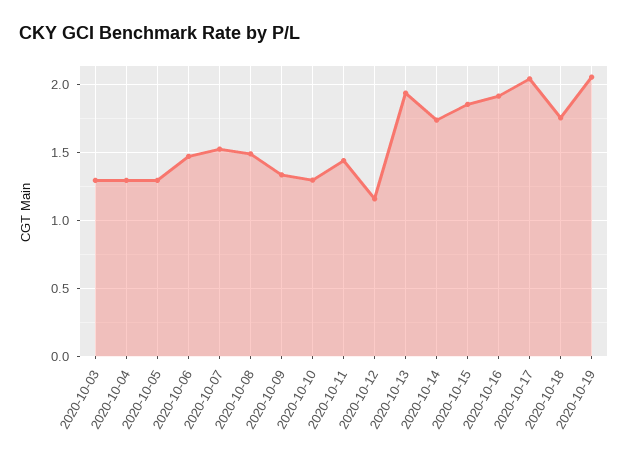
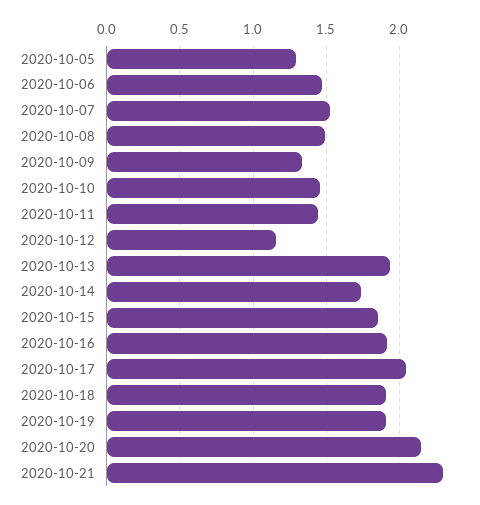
2020-10-03: 1.3 -> none
2020-10-04: 1.3 -> none
2020-10-10: 1.3 -> 1.45
2020-10-18: 1.75 -> 1.9
2020-10-19: 2.05 -> 1.9
2020-10-20: none -> 2.15
2020-10-21: none -> 2.3

